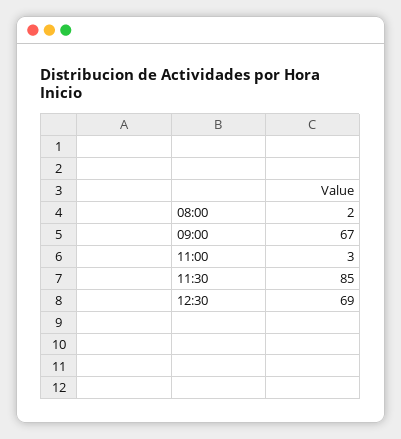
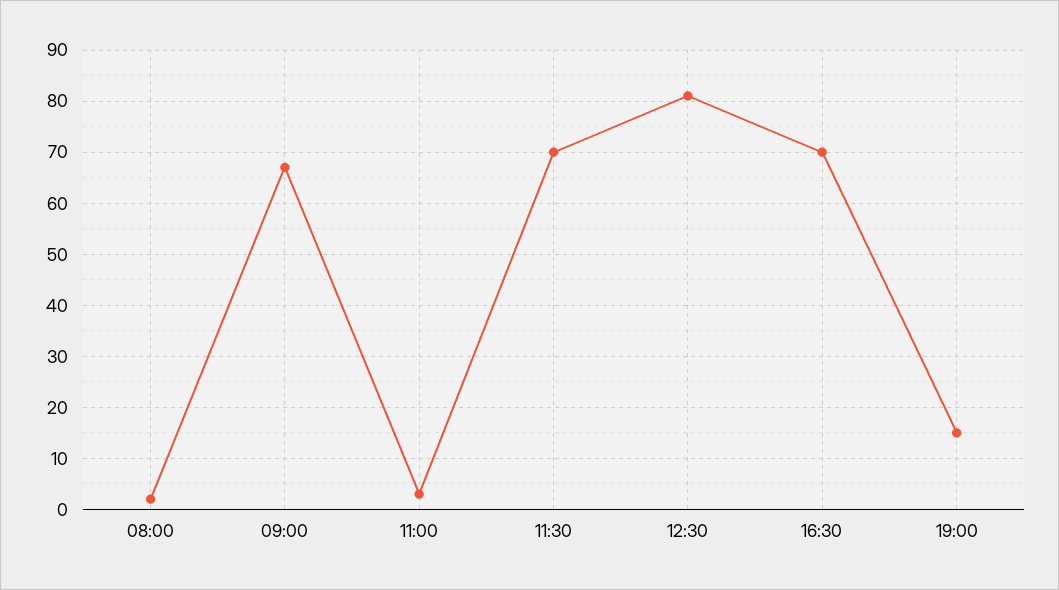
11:30: 85 -> 70
12:30: 69 -> 80
16:30: none -> 70
19:00: none -> 15

